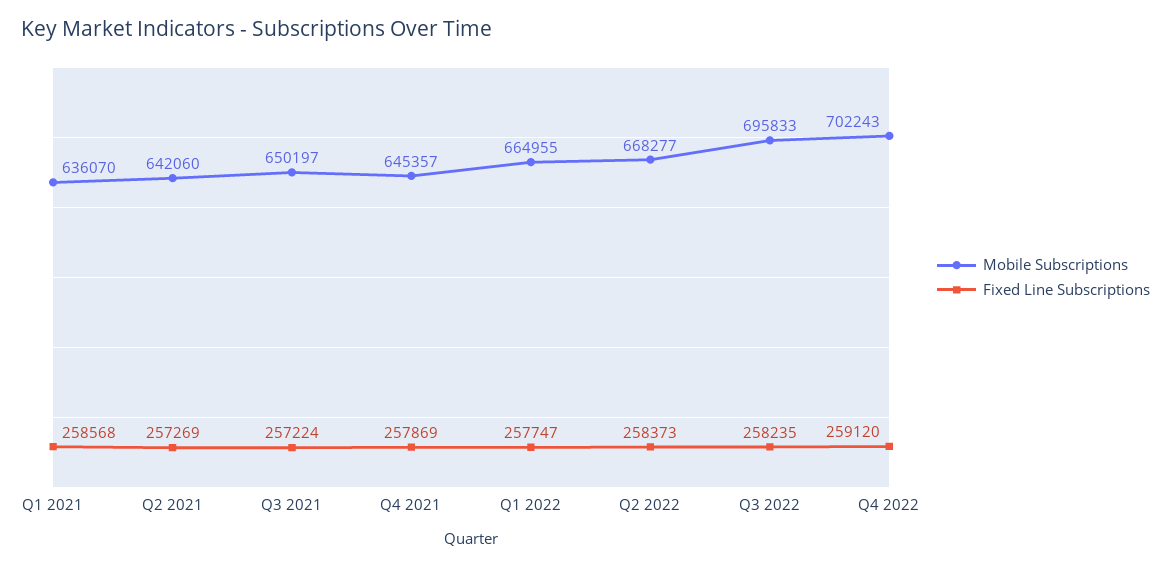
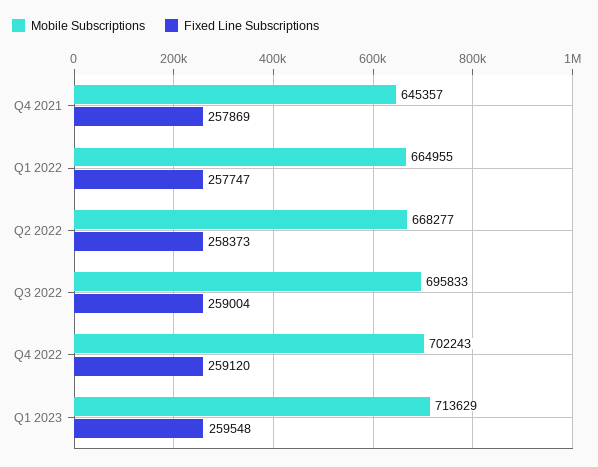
Mobile Subscriptions, Q1 2021: 636070 -> none
Fixed Line Subscriptions, Q1 2021: 258568 -> none
Mobile Subscriptions, Q2 2021: 642060 -> none
Fixed Line Subscriptions, Q2 2021: 257269 -> none
Mobile Subscriptions, Q3 2021: 650197 -> none
Fixed Line Subscriptions, Q3 2021: 257224 -> none
Fixed Line Subscriptions, Q3 2022: 258235 -> 259004
Mobile Subscriptions, Q1 2023: none -> 713629
Fixed Line Subscriptions, Q1 2023: none -> 259548

